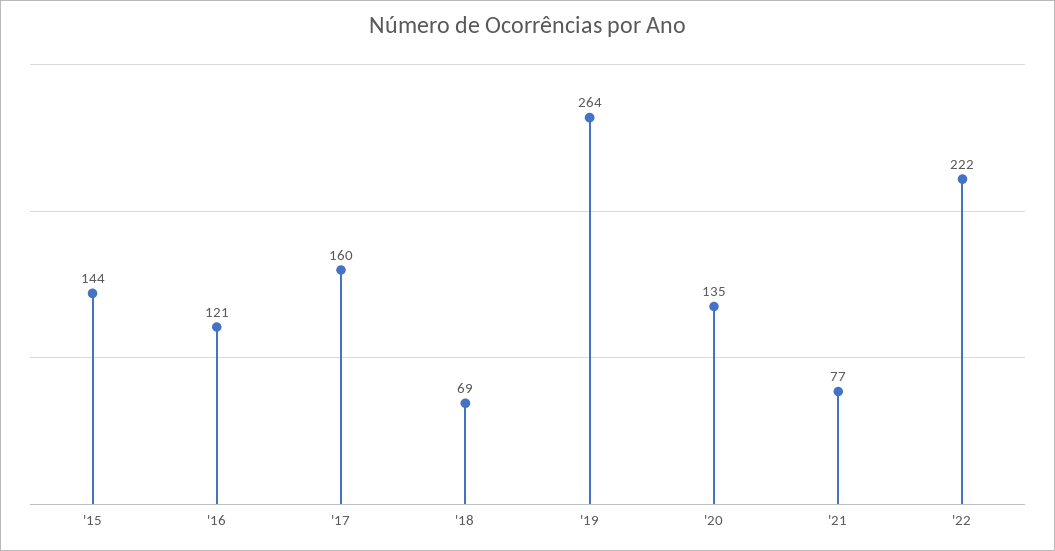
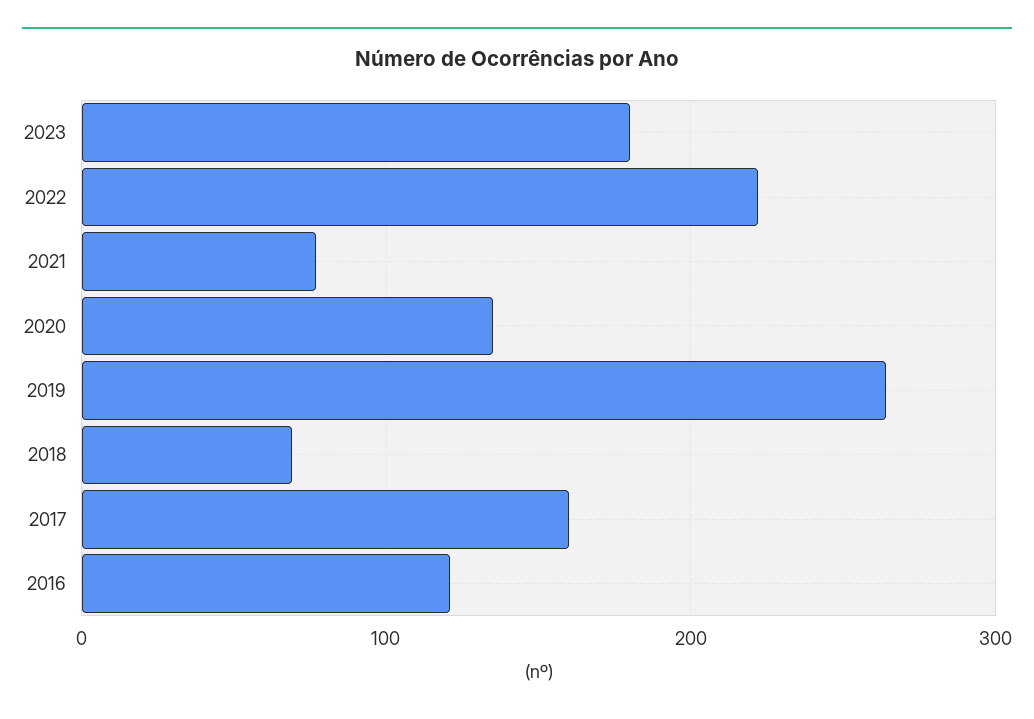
'15: 144 -> none
2023: none -> 180

